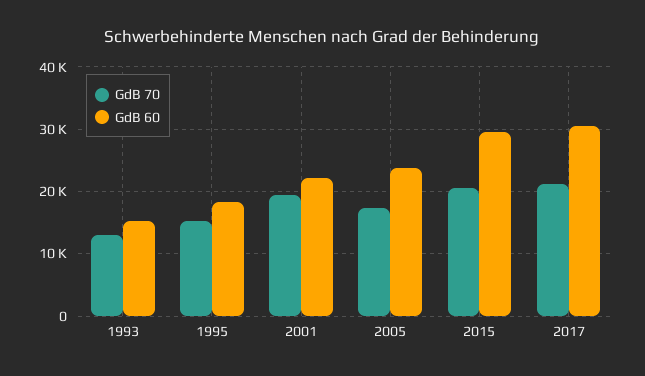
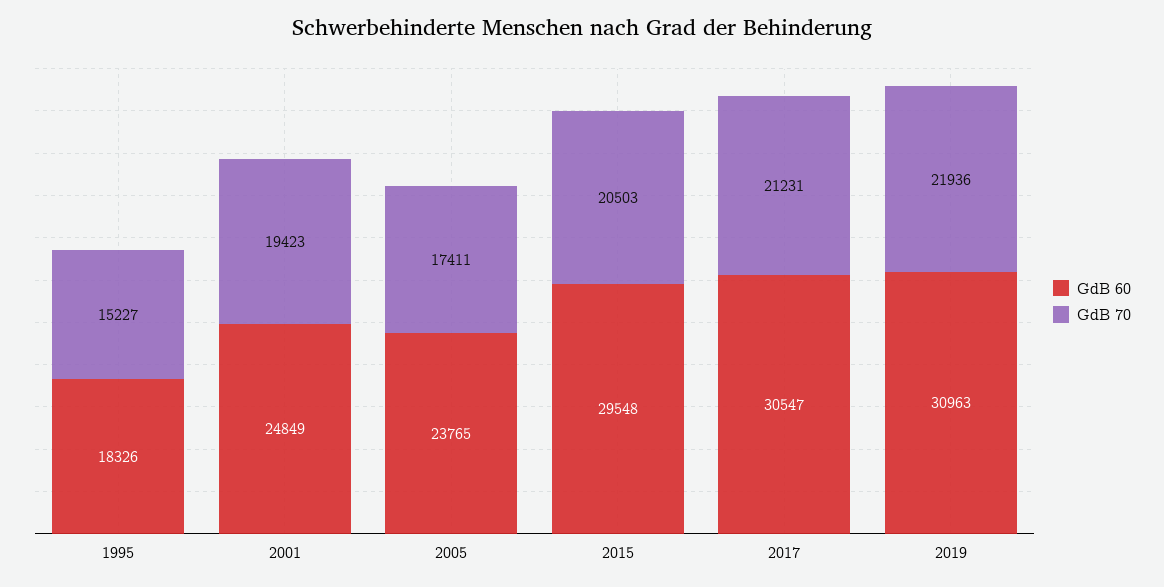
GdB 70, 1993: 13000 -> none
GdB 60, 1993: 15000 -> none
GdB 60, 2001: 22000 -> 24849
GdB 60, 2019: none -> 30963
GdB 70, 2019: none -> 21936

